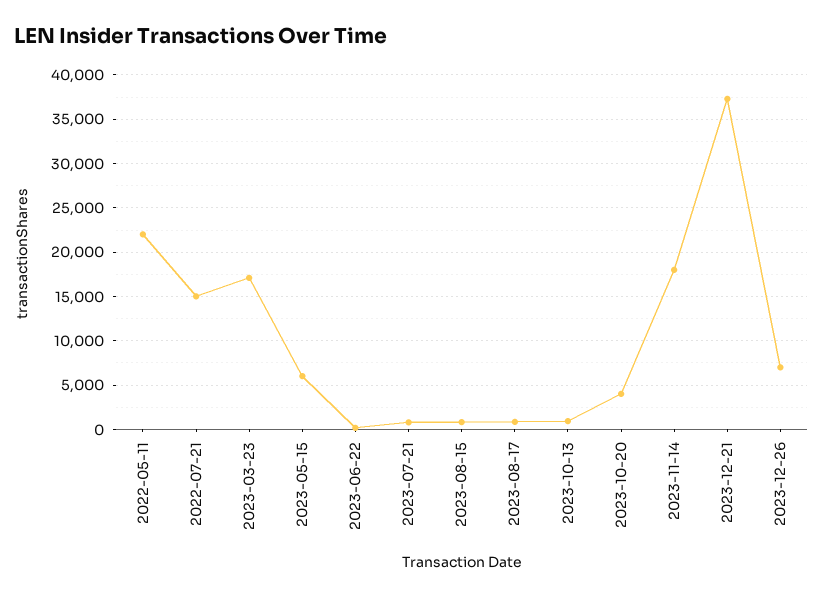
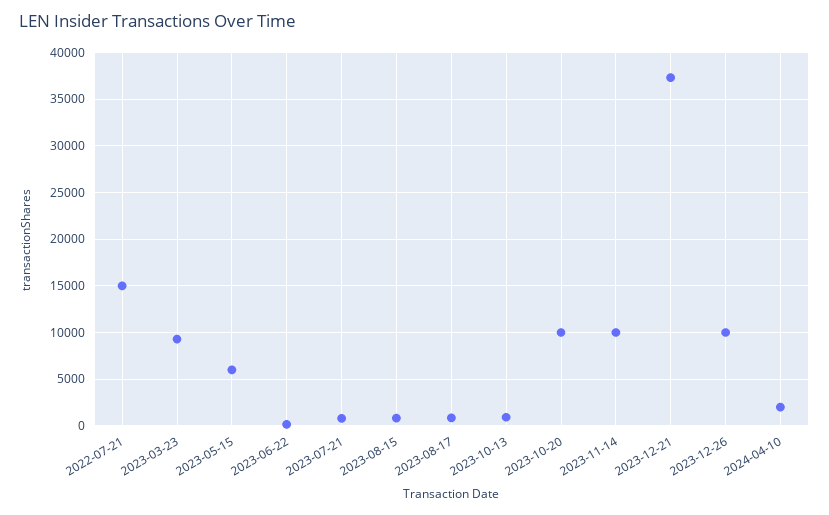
2022-05-11: 22000 -> none
2023-03-23: 17000 -> 9000
2023-10-20: 4000 -> 10000
2023-11-14: 18000 -> 10000
2023-12-26: 7000 -> 10000
2024-04-10: none -> 2000

